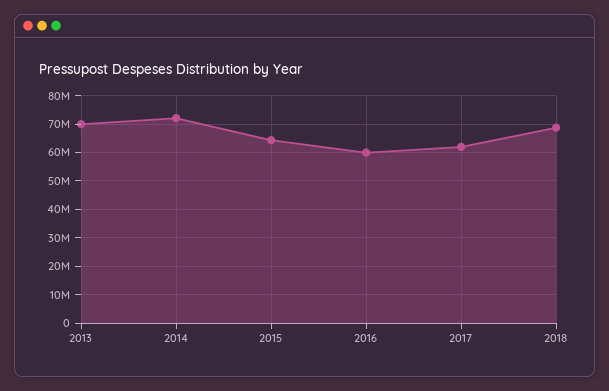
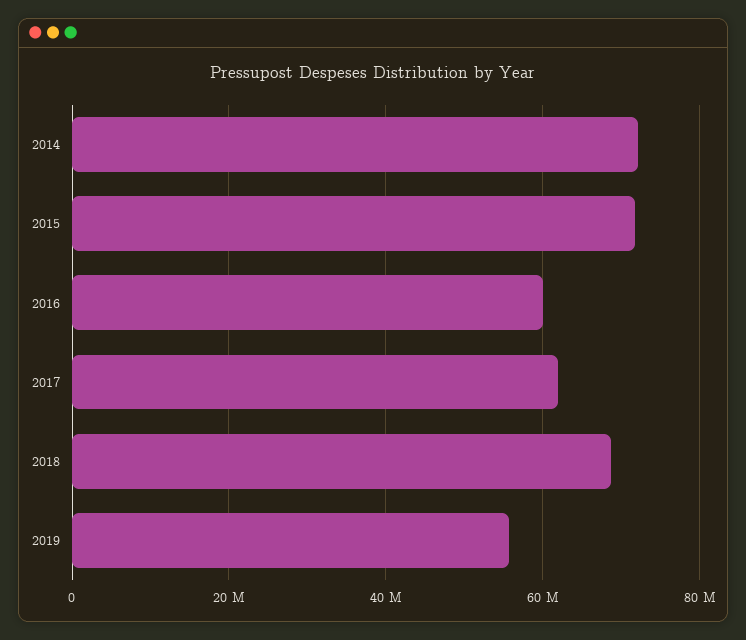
2013: 70000000 -> none
2015: 65000000 -> 72000000
2019: none -> 56000000

